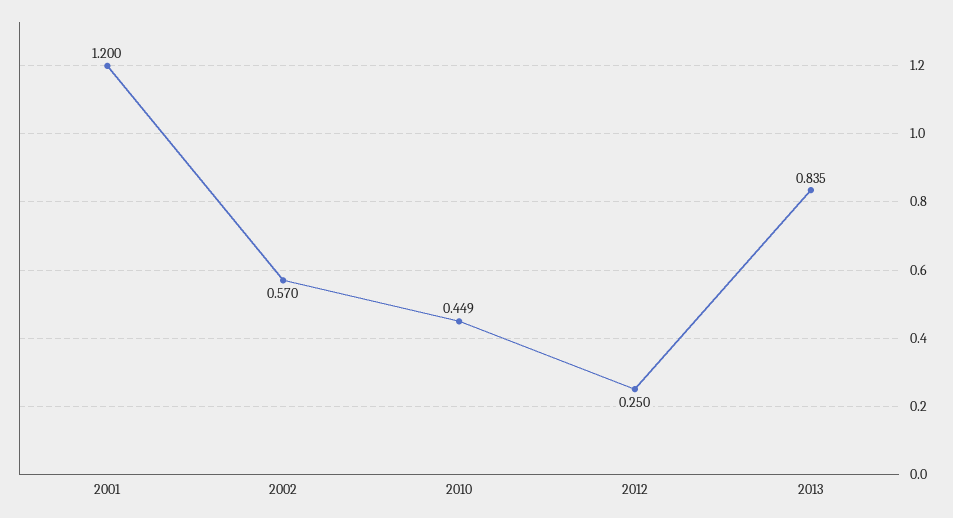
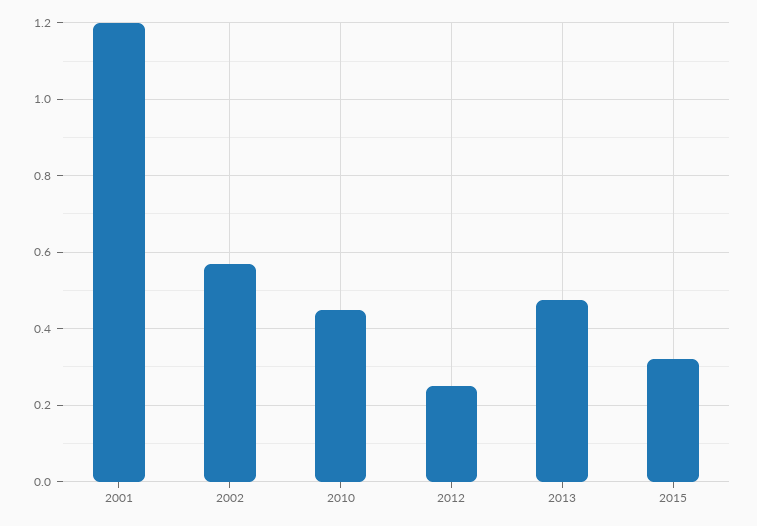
2013: 0.835 -> 0.48
2015: none -> 0.32

